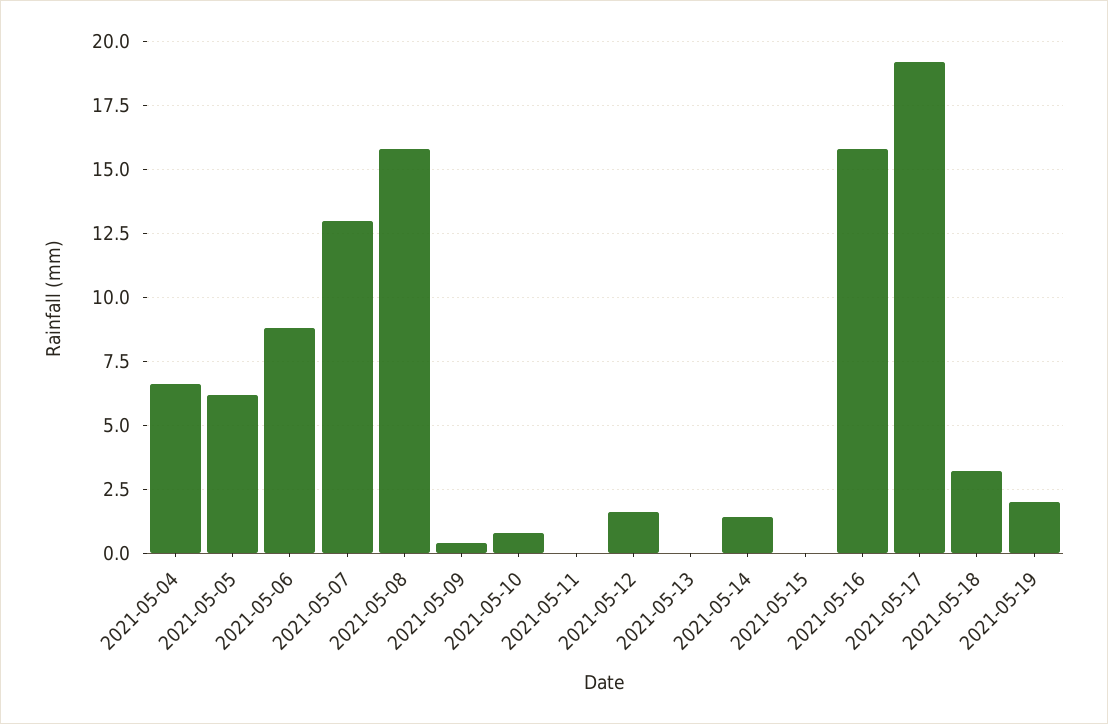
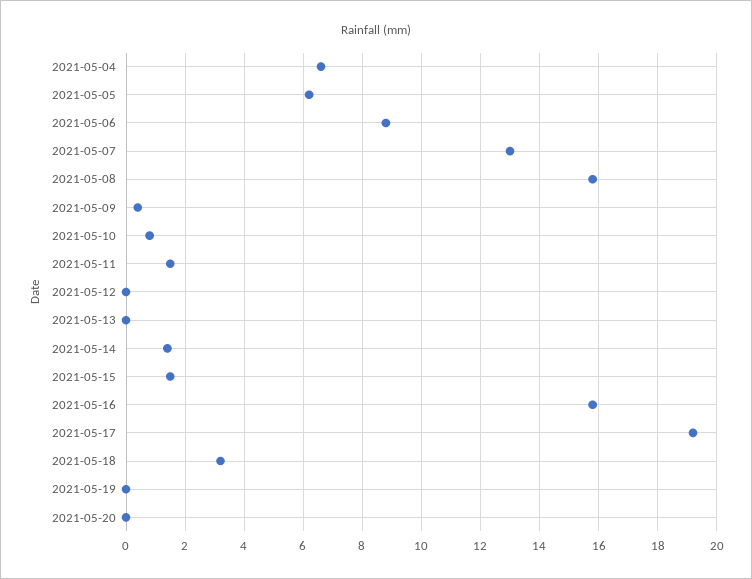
2021-05-11: 0 -> 1.5
2021-05-12: 1.5 -> 0
2021-05-15: 0 -> 1.5
2021-05-19: 2 -> 0
2021-05-20: none -> 0

